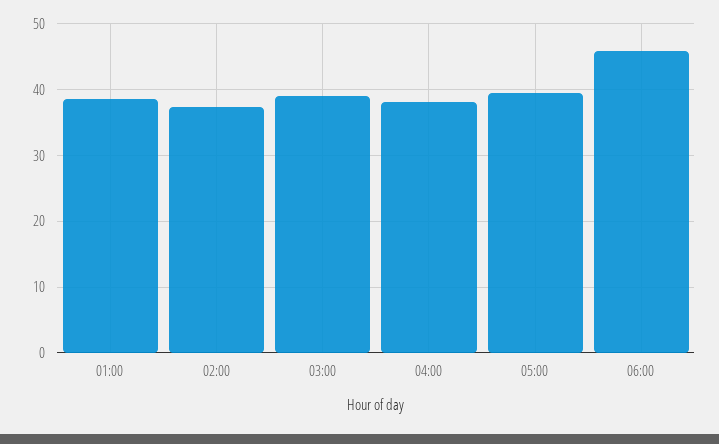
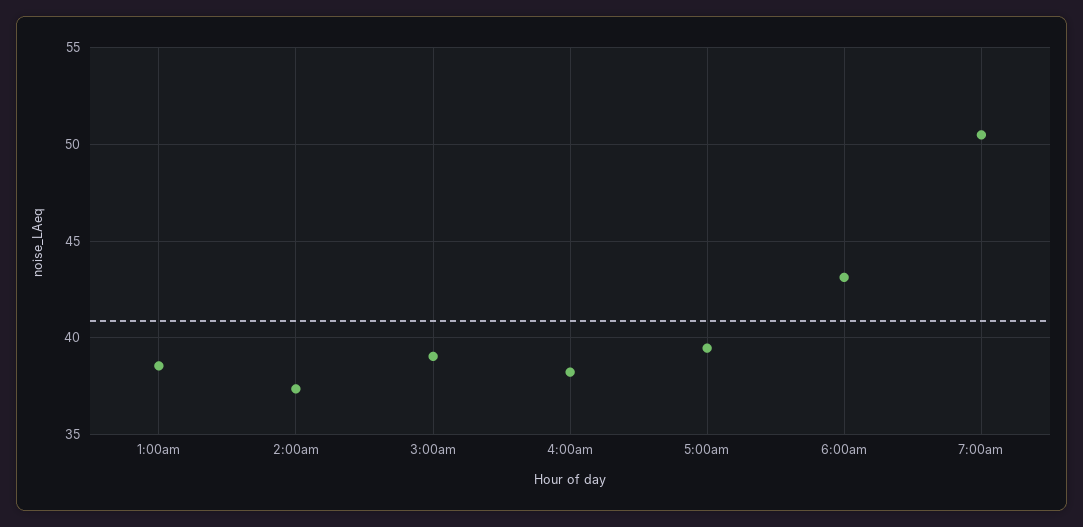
06:00: 46 -> 43
7:00am: none -> 50.5

